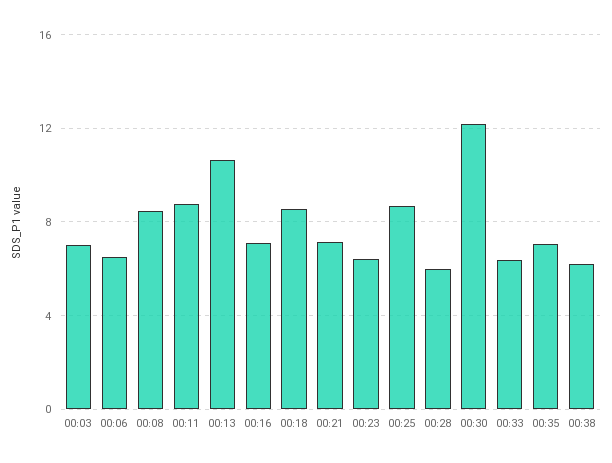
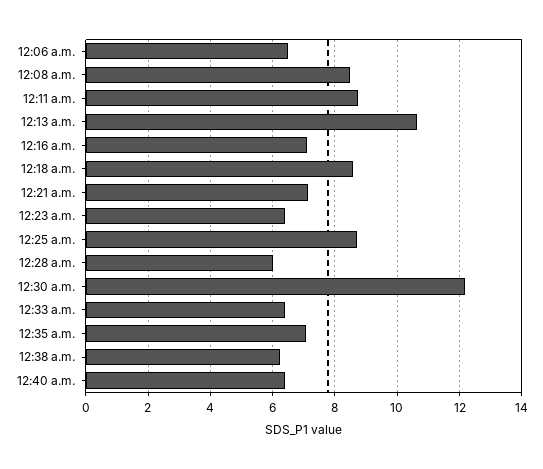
00:03: 7 -> none
12:40 a.m.: none -> 6.4

